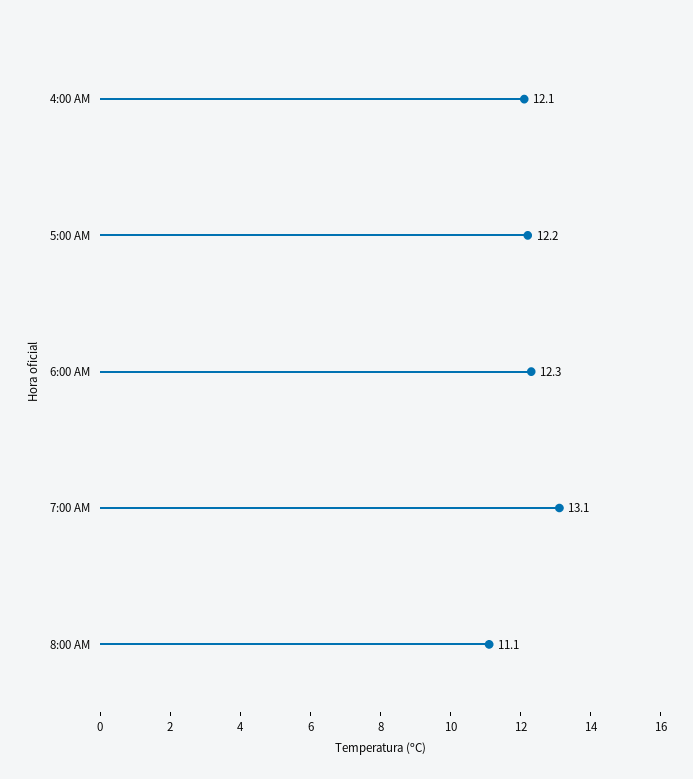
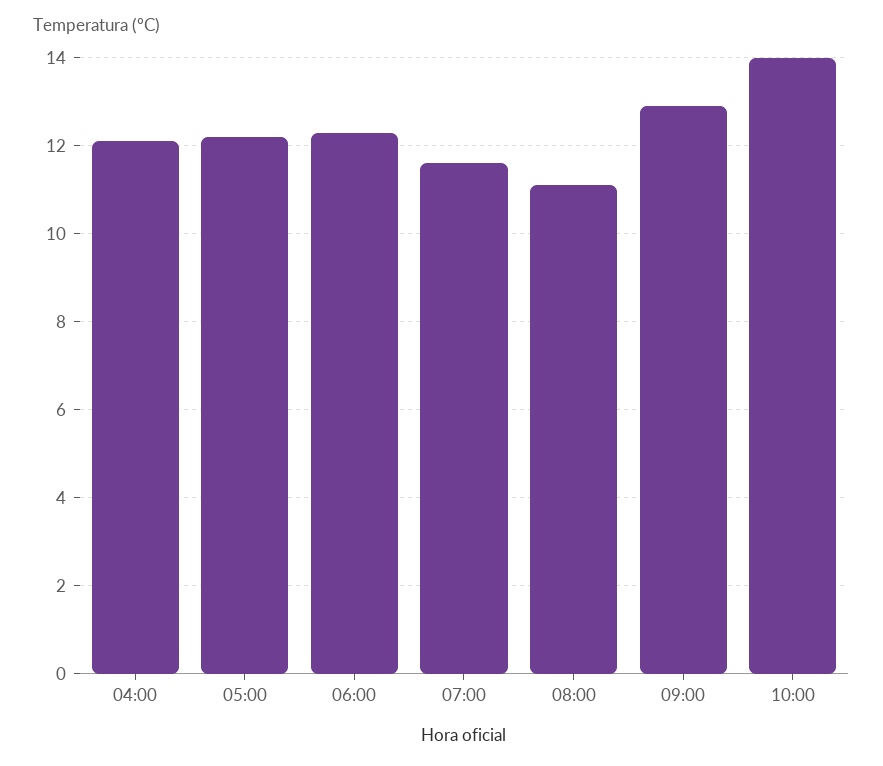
7:00 AM: 13.1 -> 11.5
09:00: none -> 13
10:00: none -> 14

